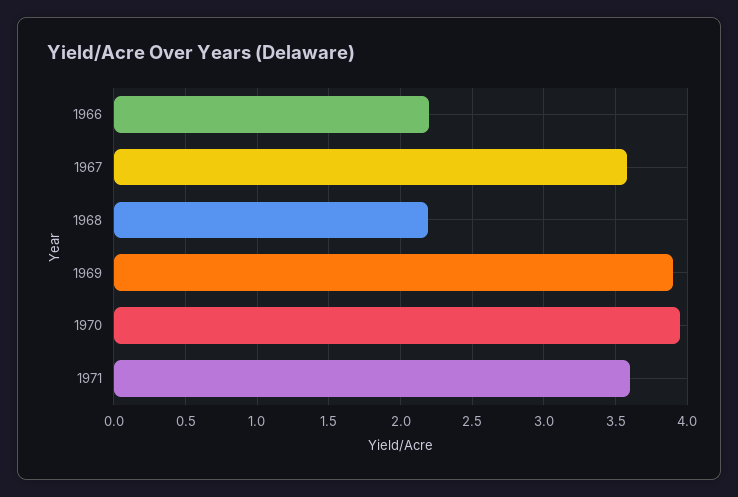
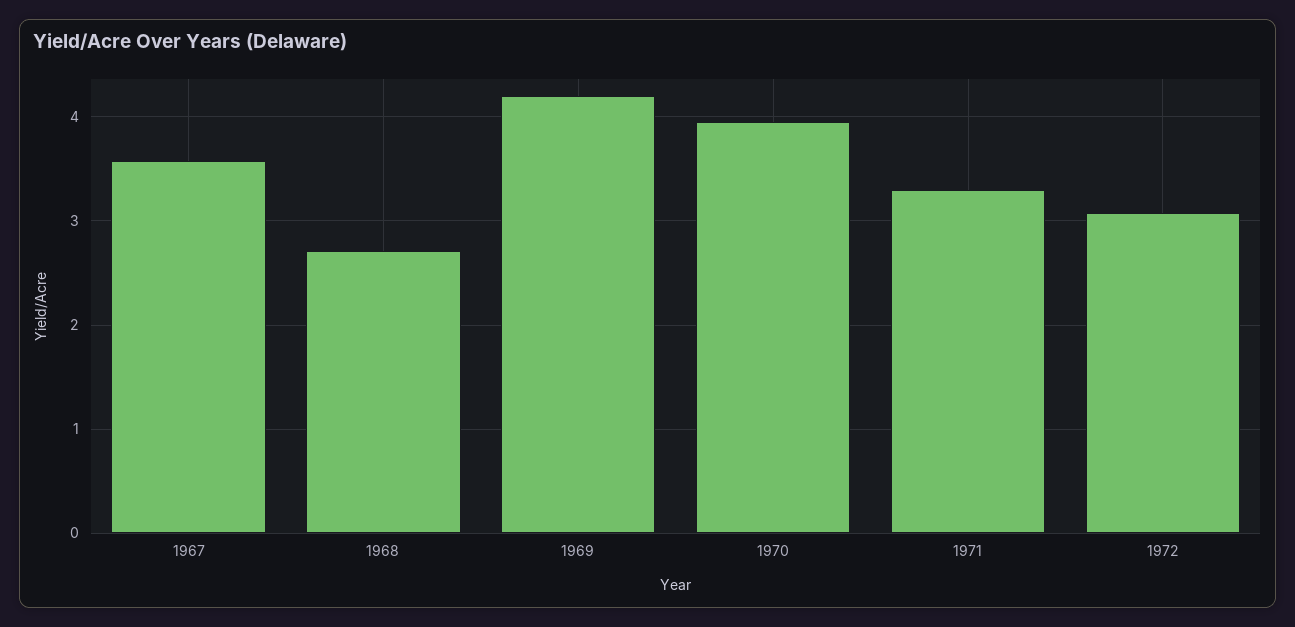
1966: 2.2 -> none
1968: 2.2 -> 2.7
1969: 3.9 -> 4.2
1971: 3.6 -> 3.3
1972: none -> 3.1

